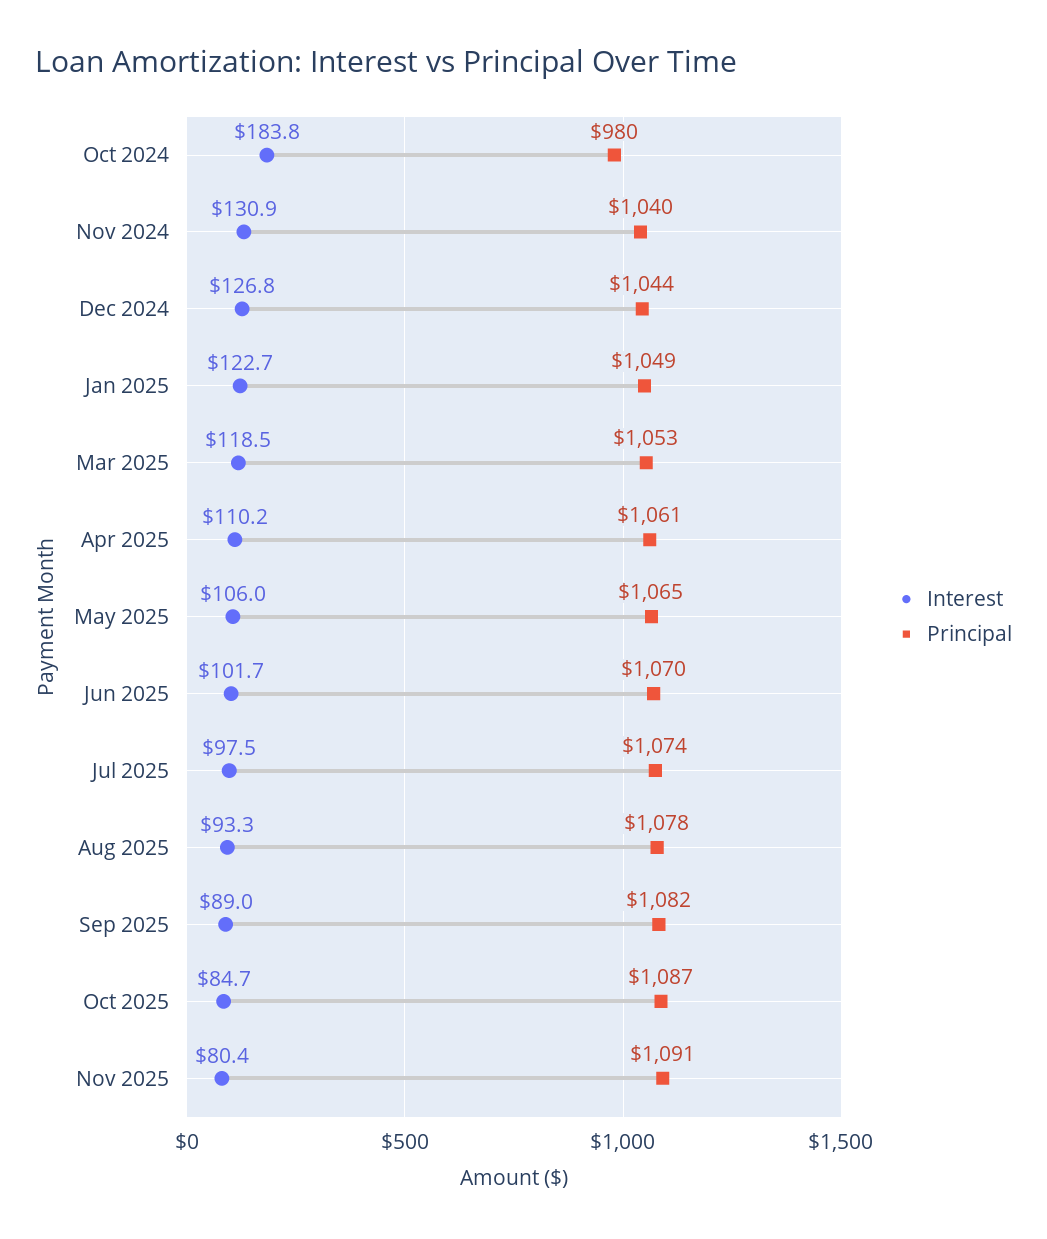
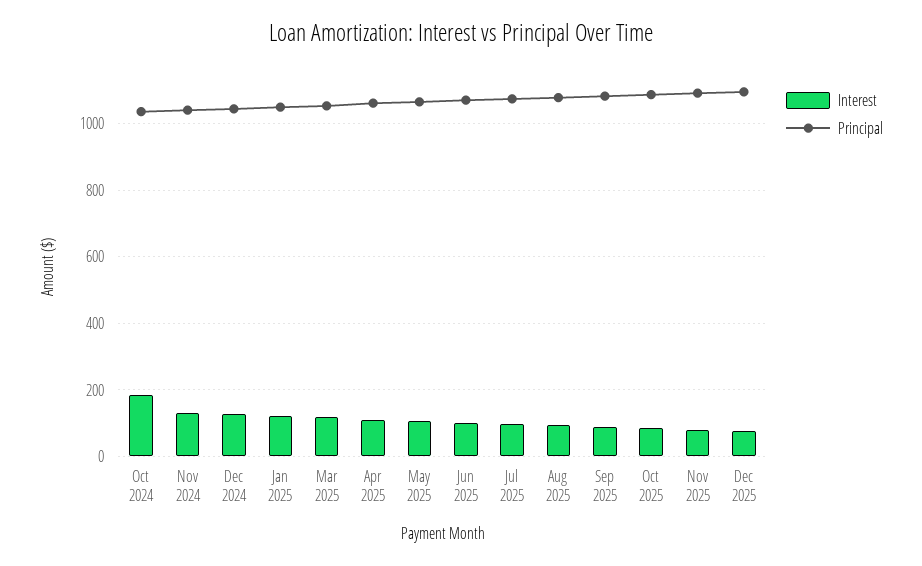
Principal, Oct 2024: 980 -> 1040
Interest, Dec 2025: none -> 80
Principal, Dec 2025: none -> 1100

